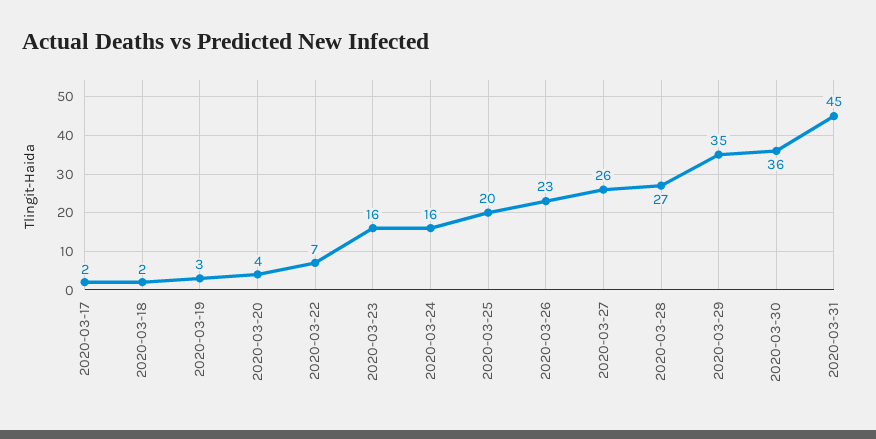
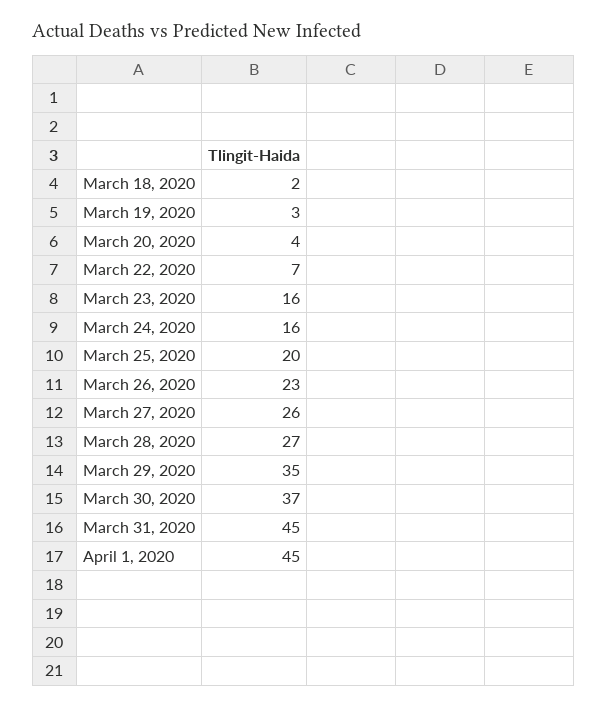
2020-03-17: 2 -> none
2020-03-30: 36 -> 37
April 1, 2020: none -> 45

